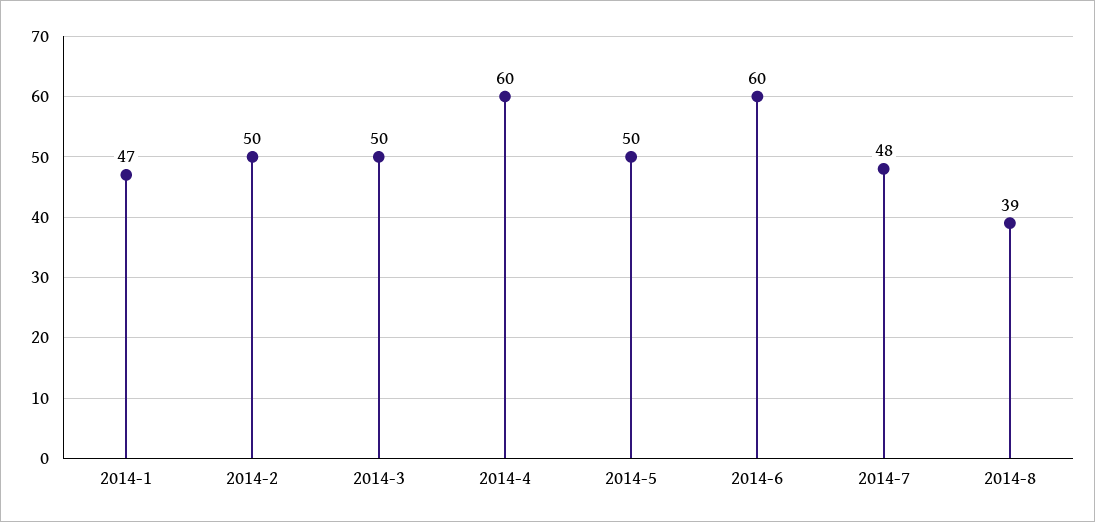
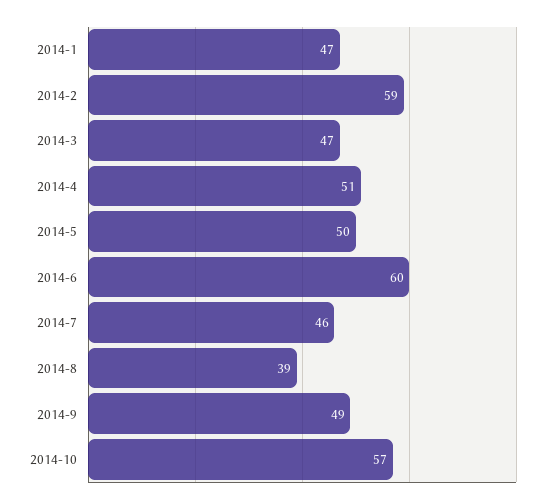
2014-2: 50 -> 59
2014-3: 50 -> 47
2014-4: 60 -> 51
2014-7: 48 -> 46
2014-9: none -> 49
2014-10: none -> 57

